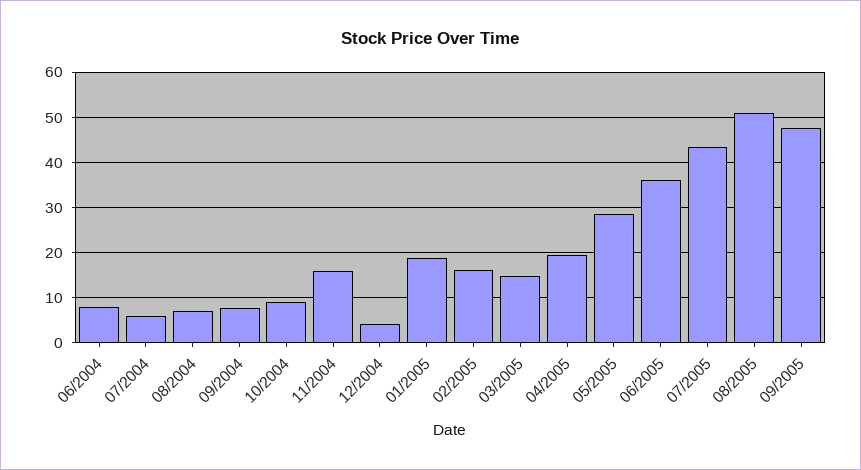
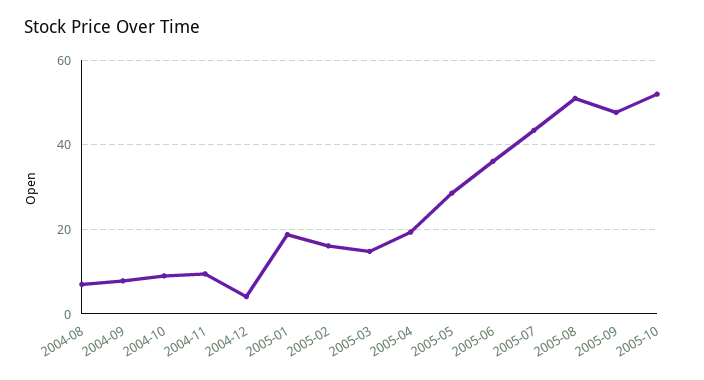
06/2004: 8 -> none
07/2004: 6 -> none
11/2004: 16 -> 10
2005-10: none -> 52

